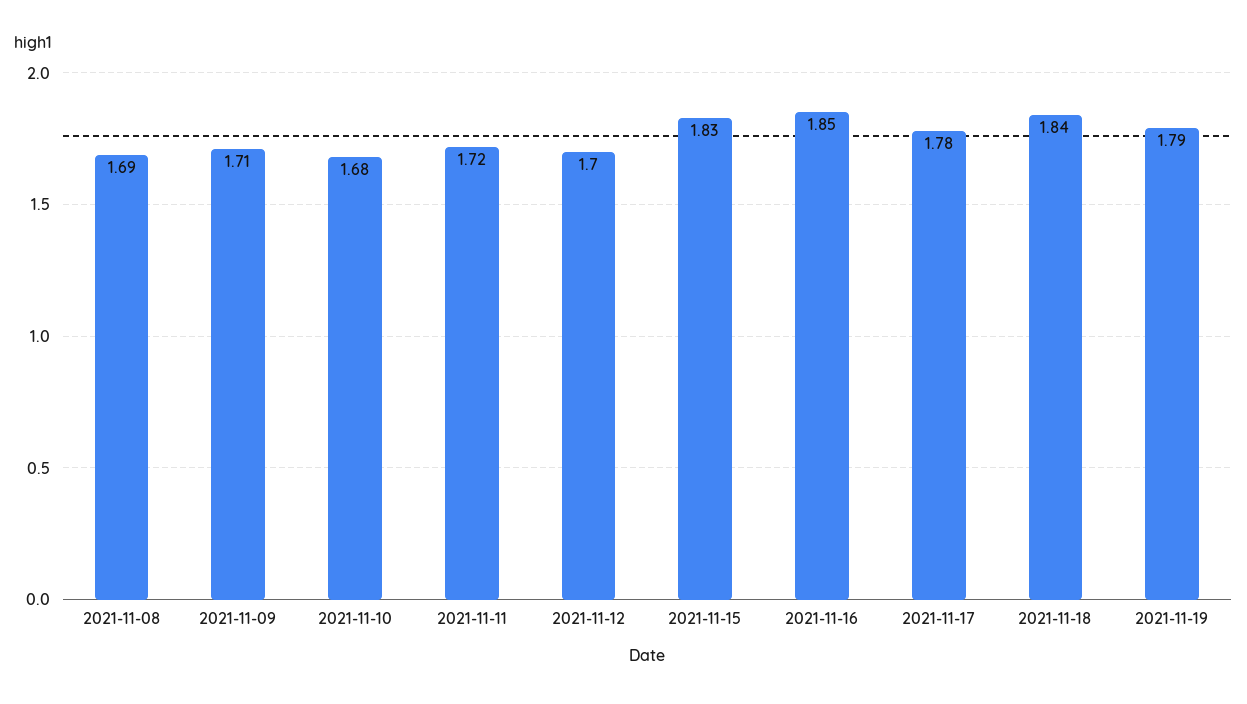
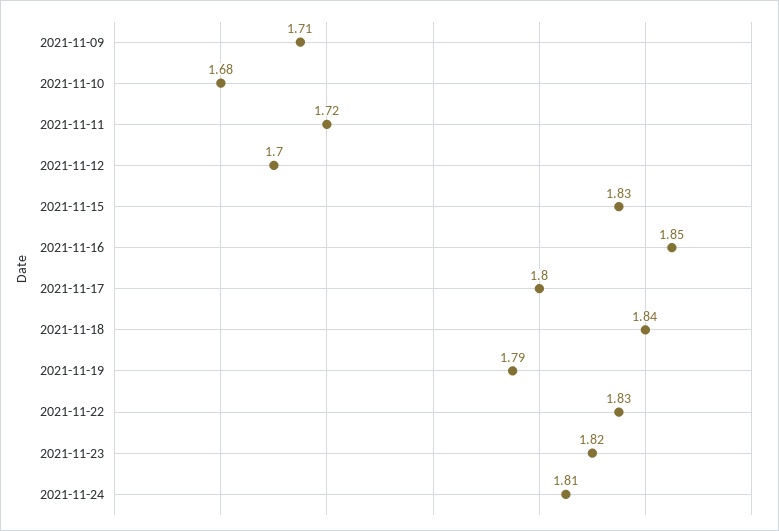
2021-11-08: 1.69 -> none
2021-11-17: 1.78 -> 1.8
2021-11-22: none -> 1.83
2021-11-23: none -> 1.82
2021-11-24: none -> 1.81

